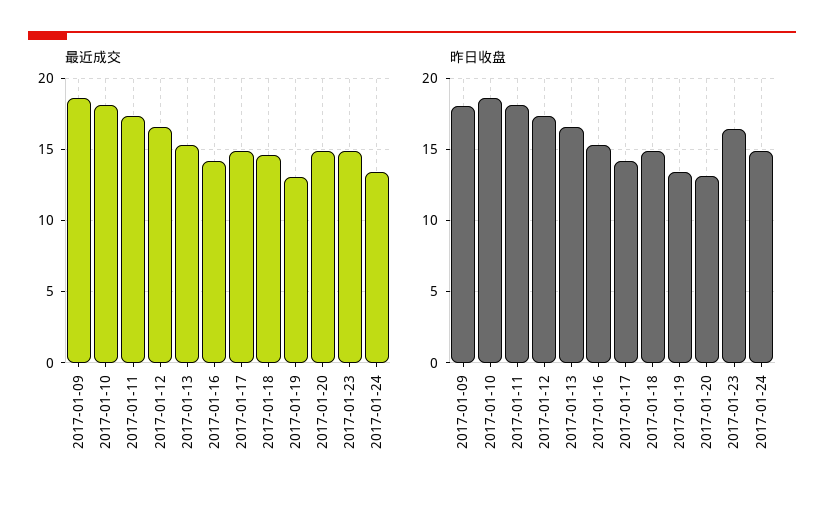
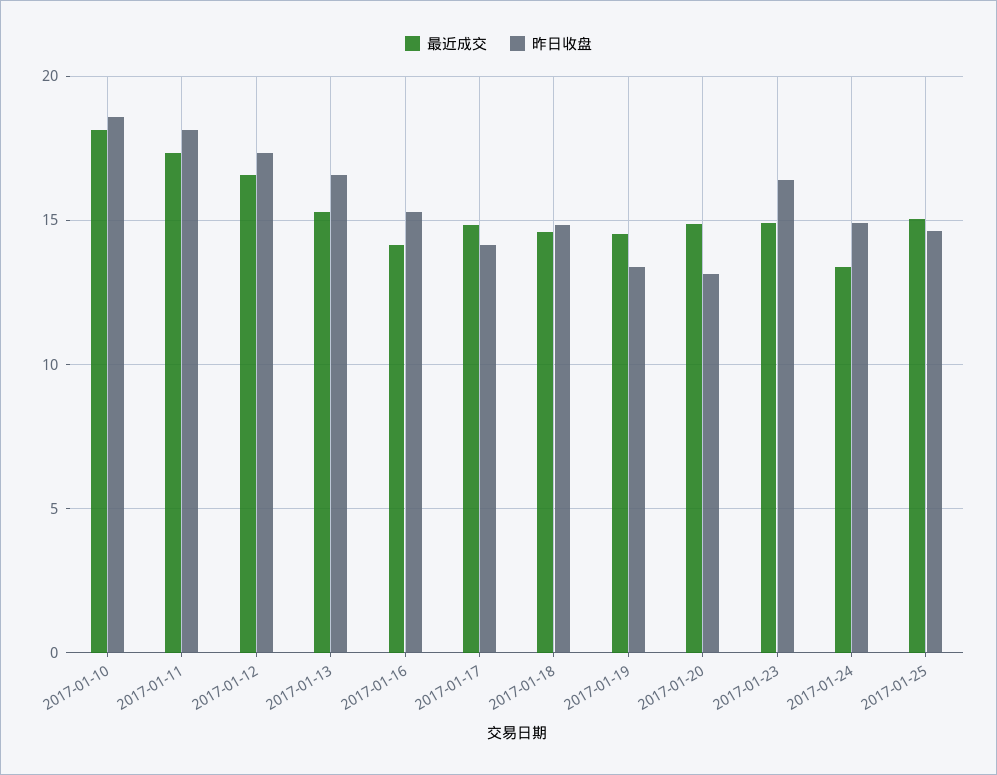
最近成交, 2017-01-09: 18.5 -> none
最近成交, 2017-01-19: 13 -> 14.5
昨日收盘, 2017-01-09: 18 -> none
最近成交, 2017-01-25: none -> 15
昨日收盘, 2017-01-25: none -> 14.5

